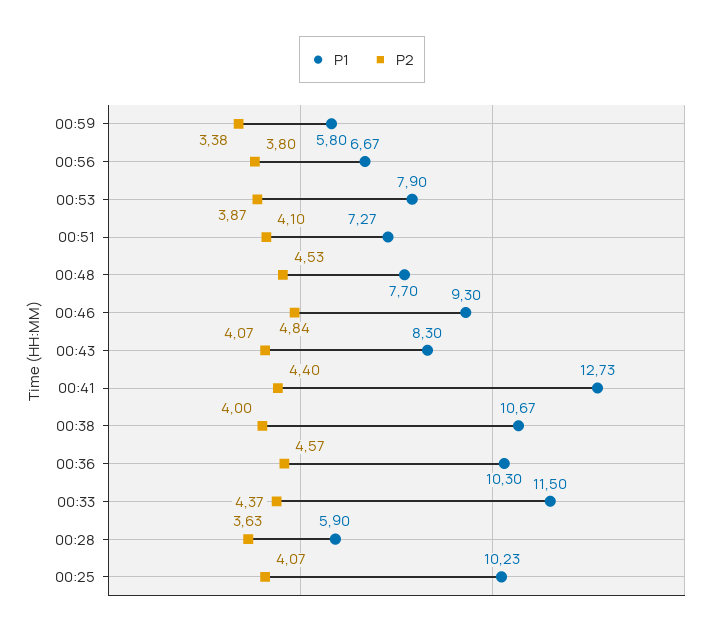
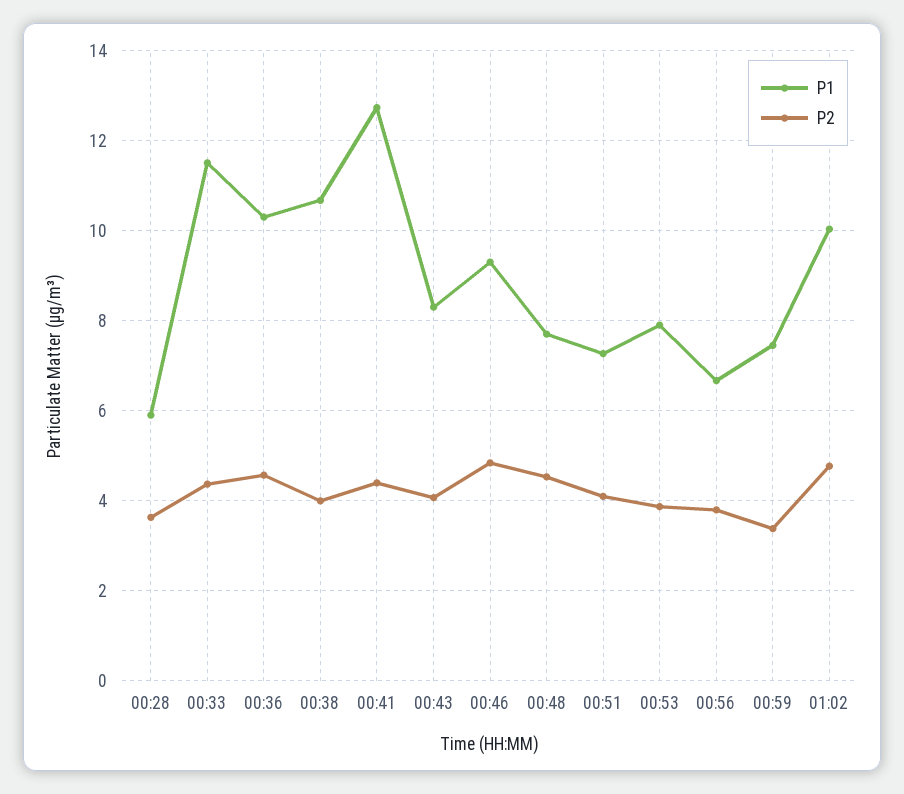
P1, 00:59: 5.8 -> 7.4
P1, 00:25: 10.23 -> none
P2, 00:25: 4.07 -> none
P1, 01:02: none -> 10
P2, 01:02: none -> 4.8

